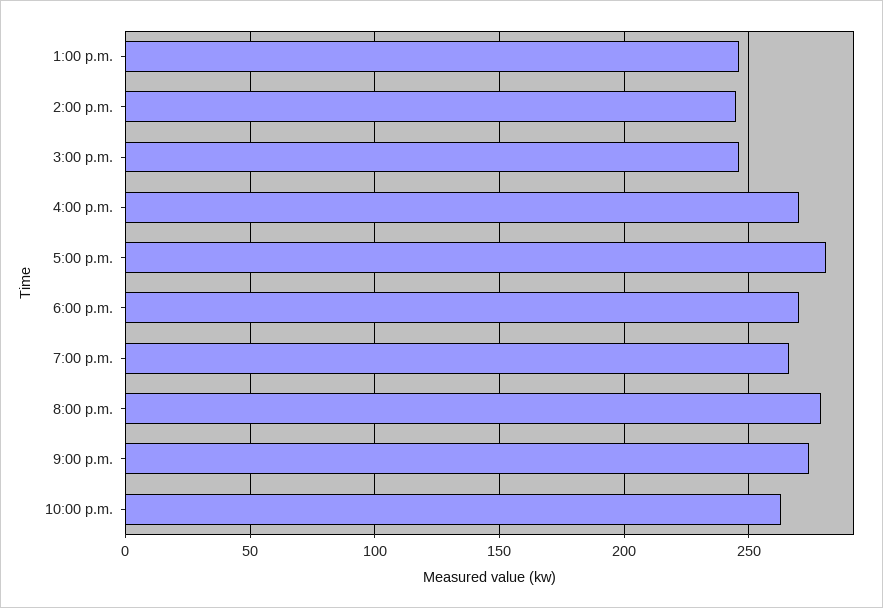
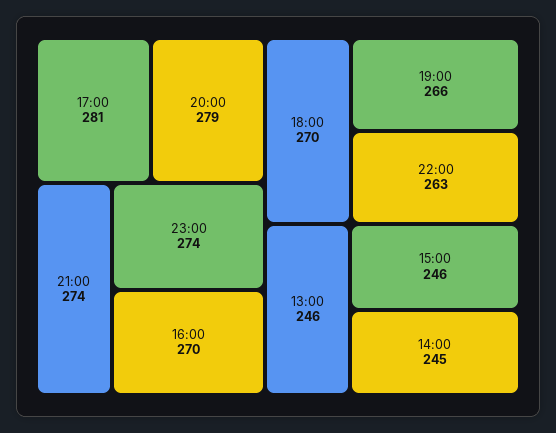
23:00: none -> 274

